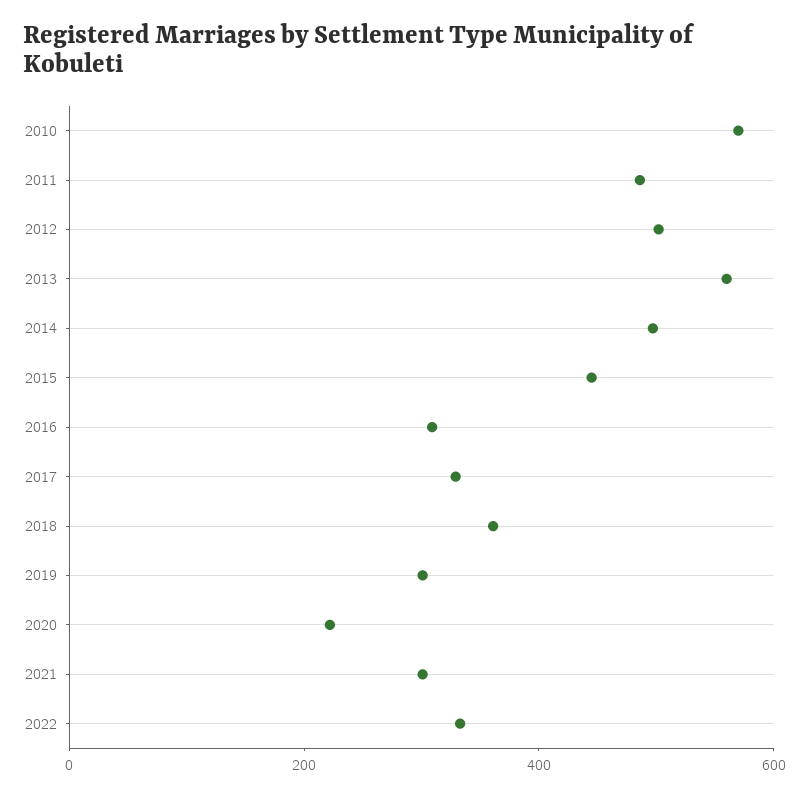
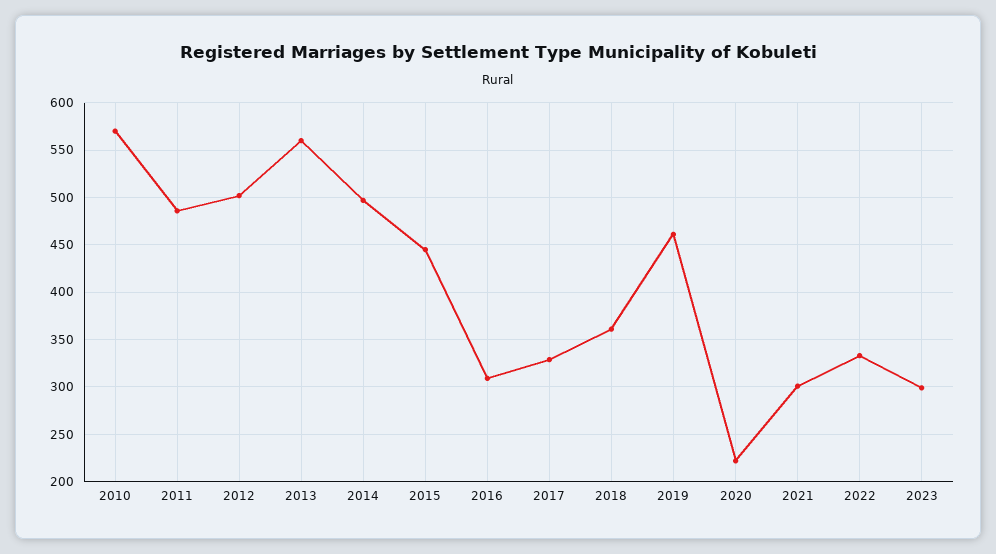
2019: 300 -> 460
2023: none -> 300

